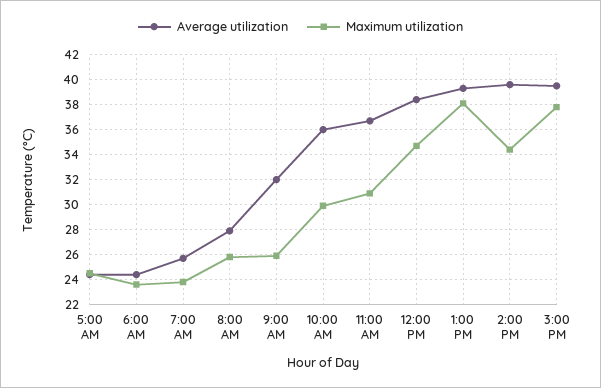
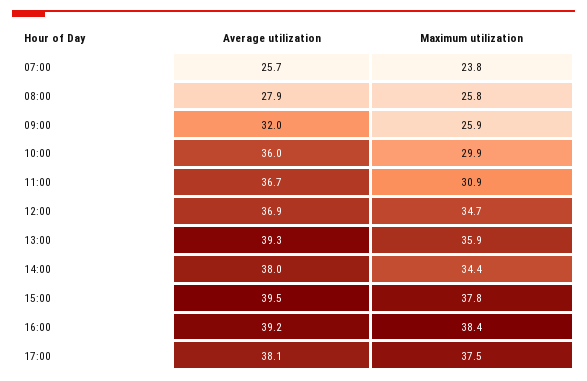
Average utilization, 5:00 AM: 24.5 -> none
Maximum utilization, 5:00 AM: 24.5 -> none
Average utilization, 6:00 AM: 24.5 -> none
Maximum utilization, 6:00 AM: 23.5 -> none
Average utilization, 12:00 PM: 38.5 -> 36.9
Maximum utilization, 1:00 PM: 38 -> 35.9
Average utilization, 2:00 PM: 39.5 -> 38
Average utilization, 16:00: none -> 39.2
Maximum utilization, 16:00: none -> 38.4
Average utilization, 17:00: none -> 38.1
Maximum utilization, 17:00: none -> 37.5

